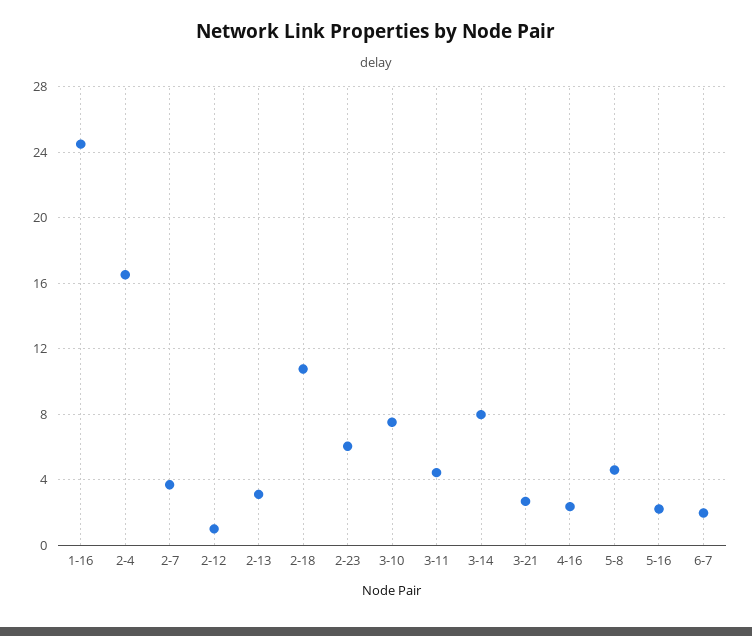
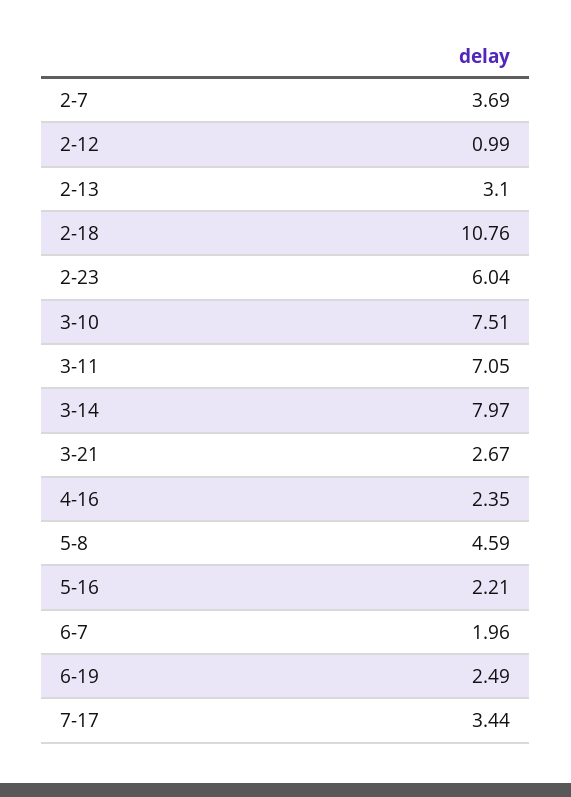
1-16: 24.5 -> none
2-4: 16.5 -> none
3-11: 4.5 -> 7.05
6-19: none -> 2.49
7-17: none -> 3.44

